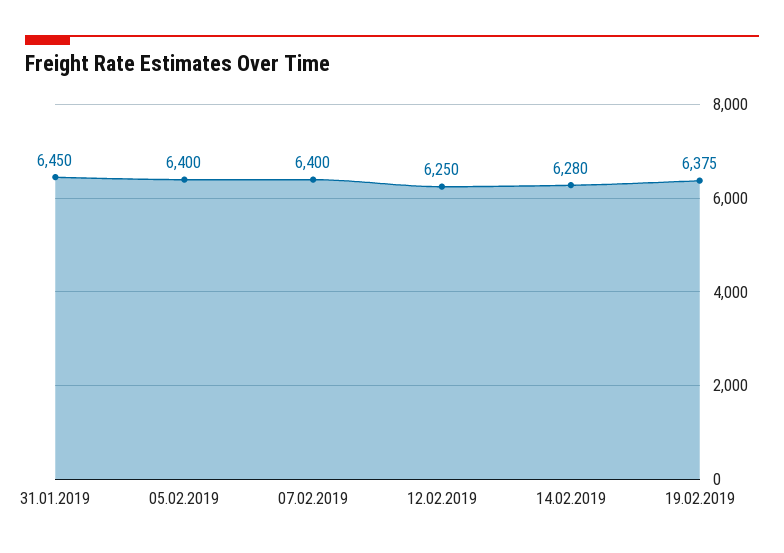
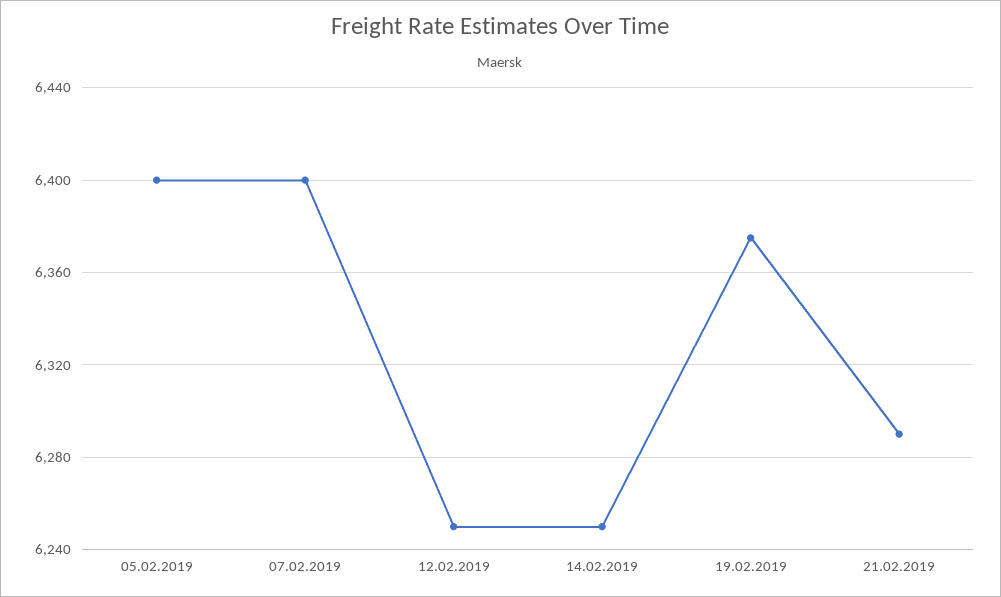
31.01.2019: 6450 -> none
14.02.2019: 6280 -> 6250
21.02.2019: none -> 6290

